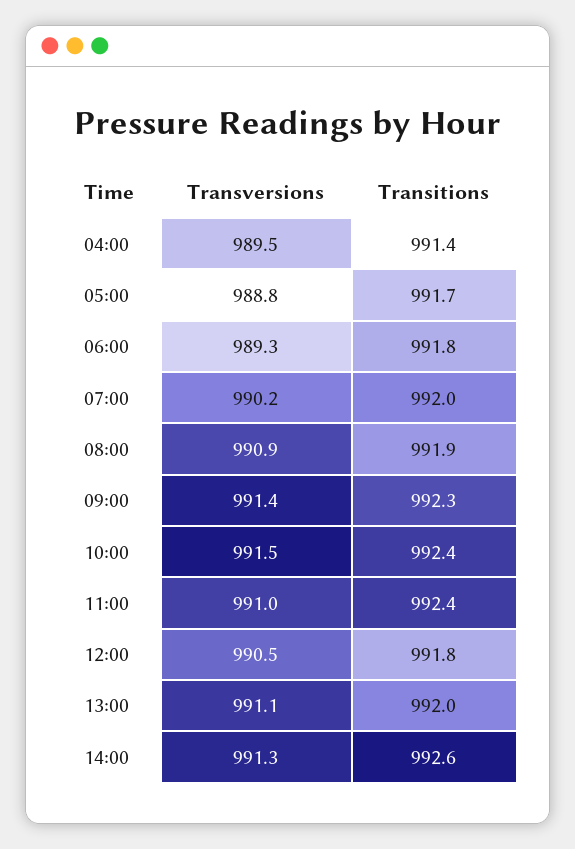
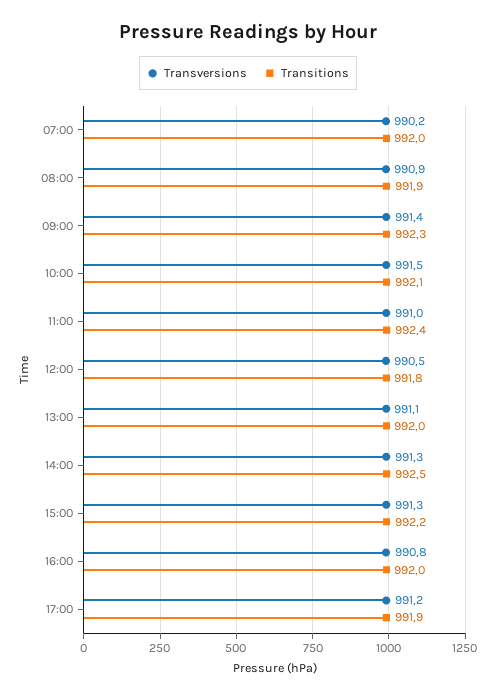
Transversions, 04:00: 989.5 -> none
Transitions, 04:00: 991.4 -> none
Transversions, 05:00: 988.8 -> none
Transitions, 05:00: 991.7 -> none
Transversions, 06:00: 989.3 -> none
Transitions, 06:00: 991.8 -> none
Transitions, 10:00: 992.4 -> 992.1
Transitions, 14:00: 992.6 -> 992.5
Transversions, 15:00: none -> 991.3
Transitions, 15:00: none -> 992.2
Transversions, 16:00: none -> 990.8
Transitions, 16:00: none -> 992
Transversions, 17:00: none -> 991.2
Transitions, 17:00: none -> 991.9

